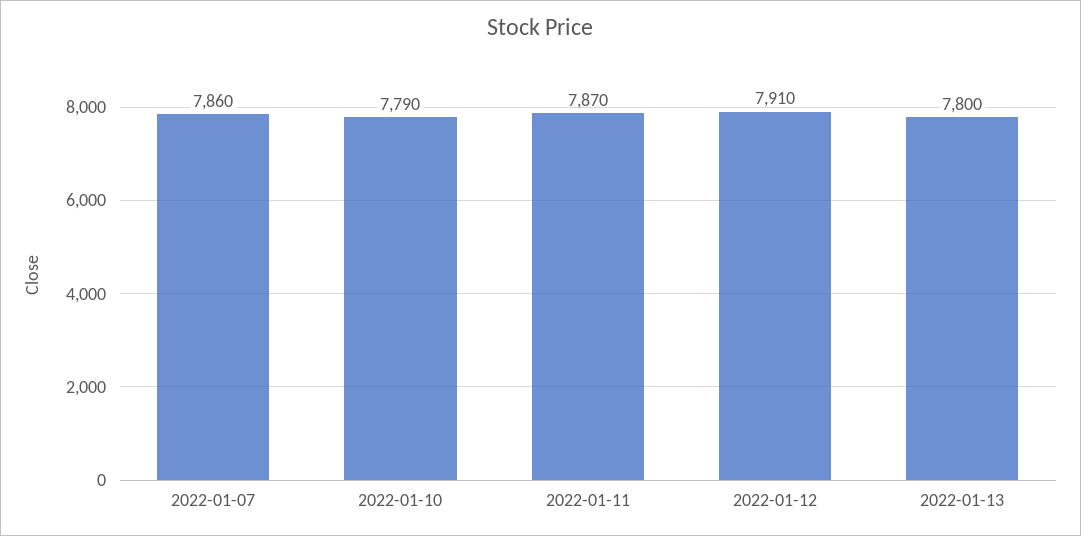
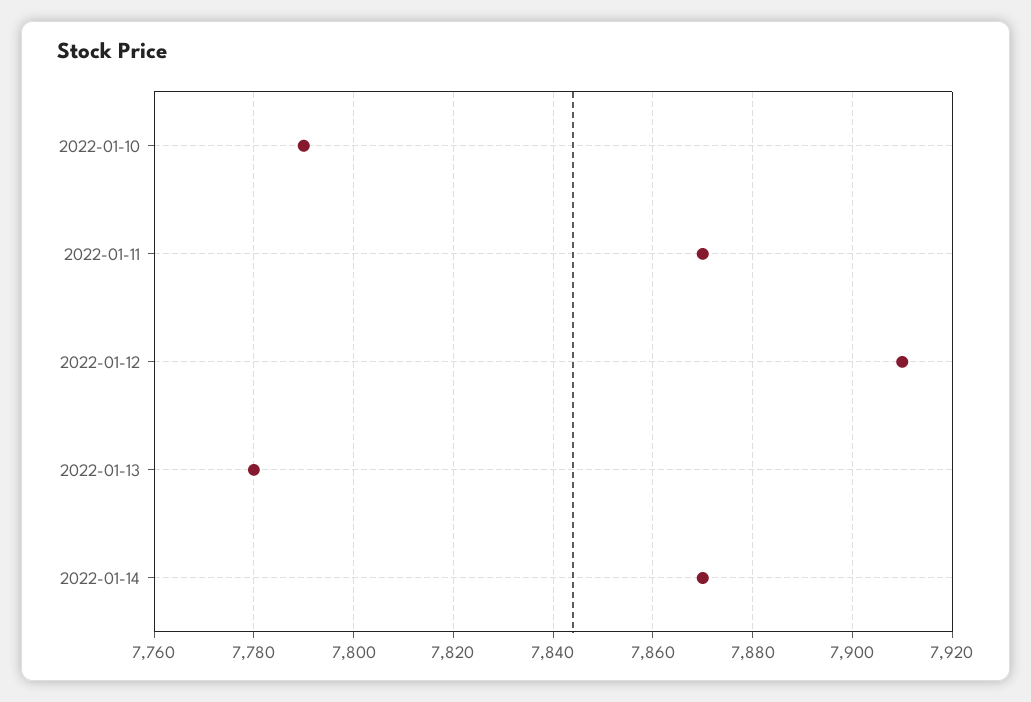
2022-01-07: 7860 -> none
2022-01-13: 7800 -> 7780
2022-01-14: none -> 7870

